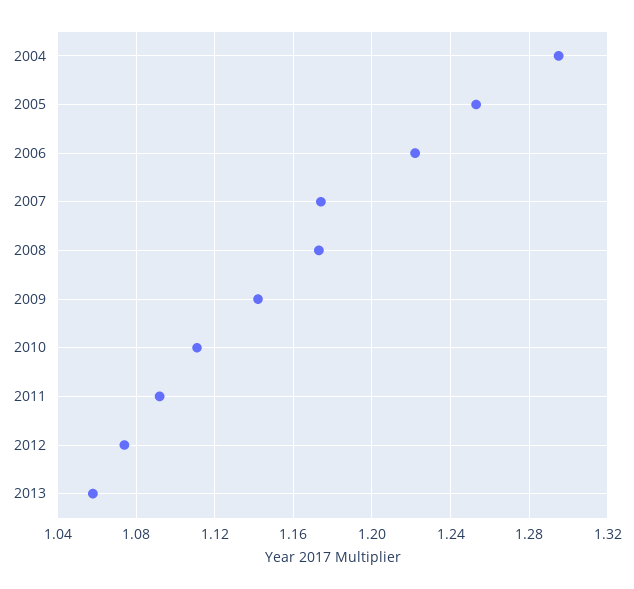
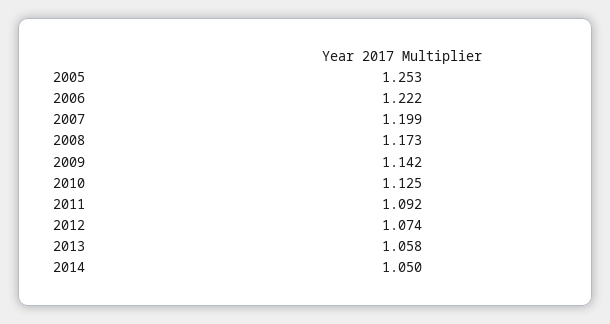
2004: 1.295 -> none
2007: 1.175 -> 1.199
2010: 1.11 -> 1.125
2014: none -> 1.05

